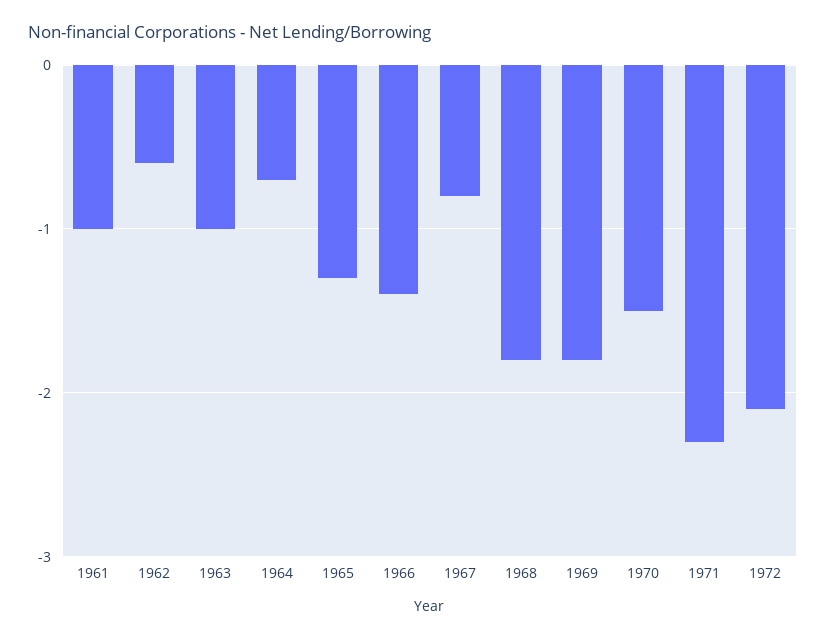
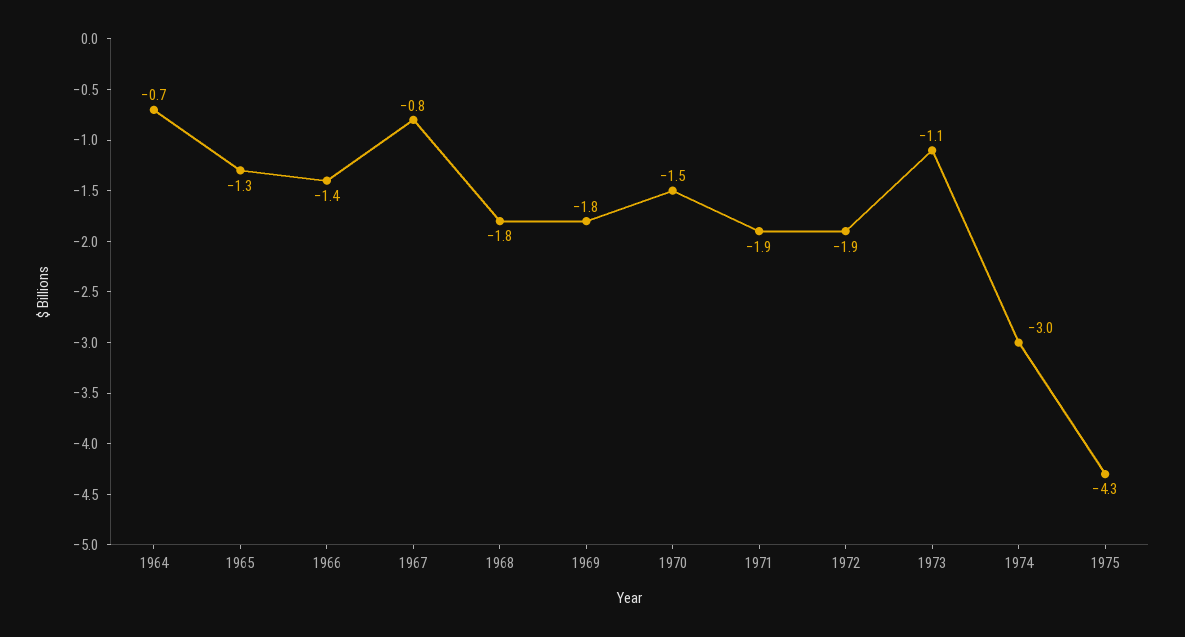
1961: -1 -> none
1962: -0.6 -> none
1963: -1 -> none
1971: -2.3 -> -1.9
1972: -2.1 -> -1.9
1973: none -> -1.1
1974: none -> -3
1975: none -> -4.3

